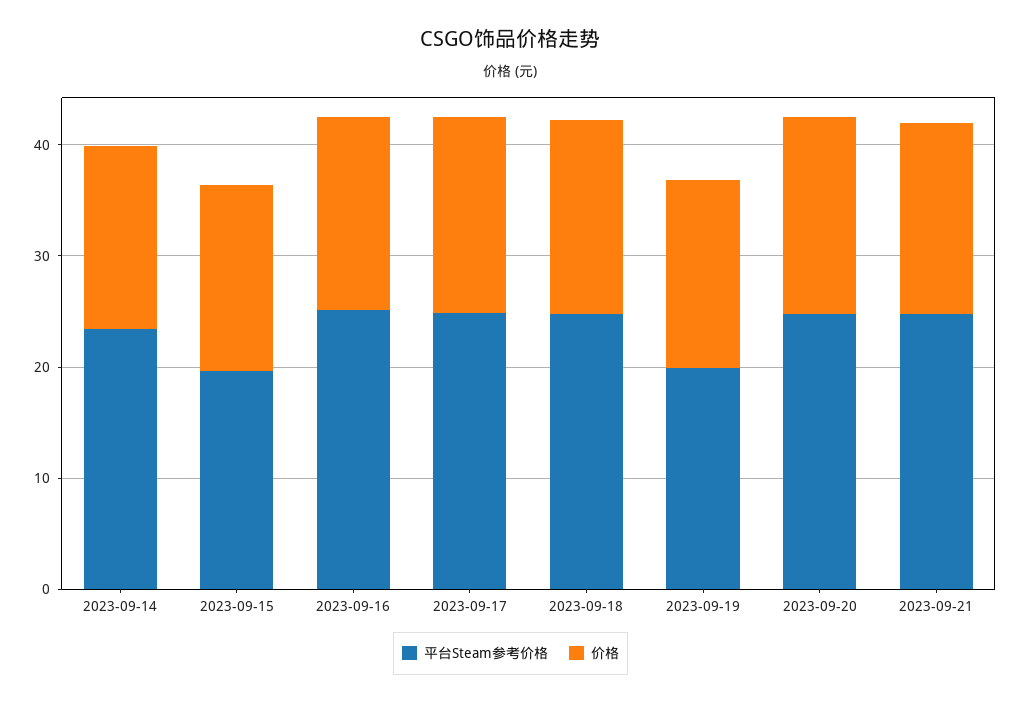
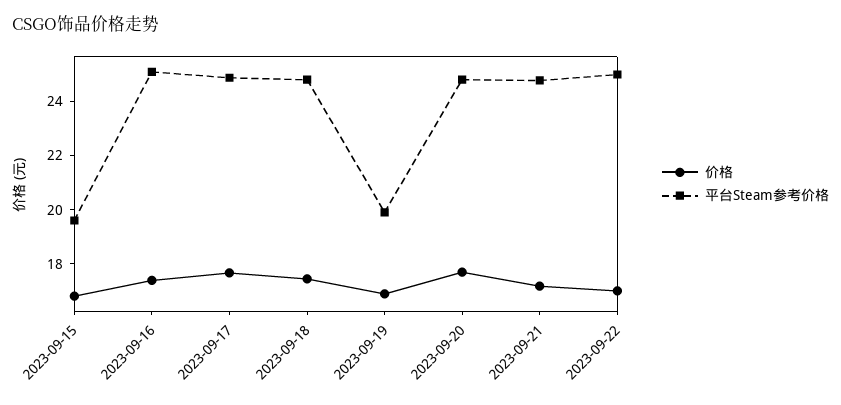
平台Steam参考价格, 2023-09-14: 24 -> none
价格, 2023-09-14: 16 -> none
价格, 2023-09-22: none -> 17
平台Steam参考价格, 2023-09-22: none -> 25

